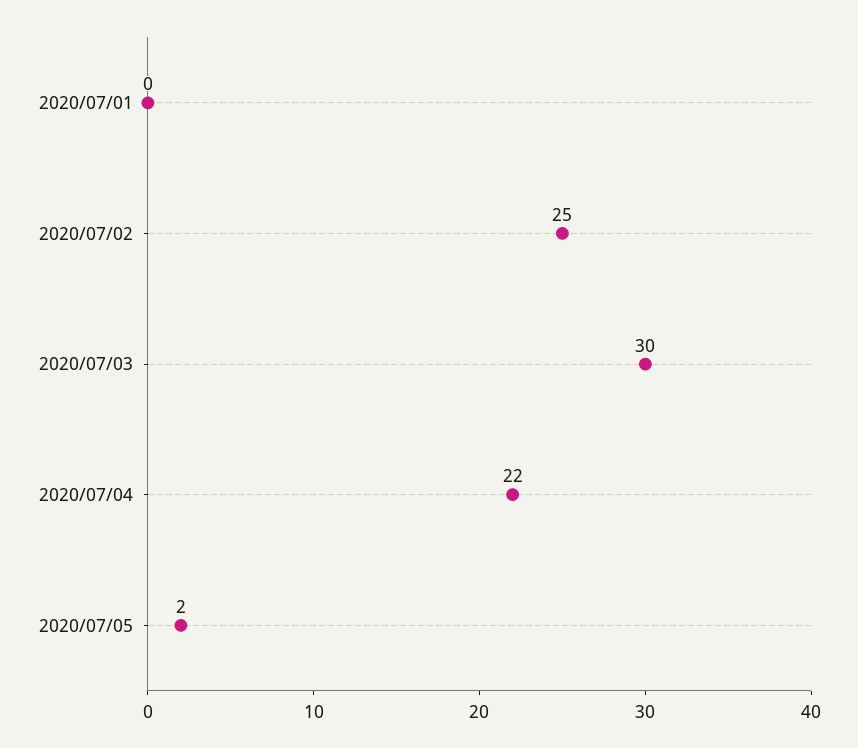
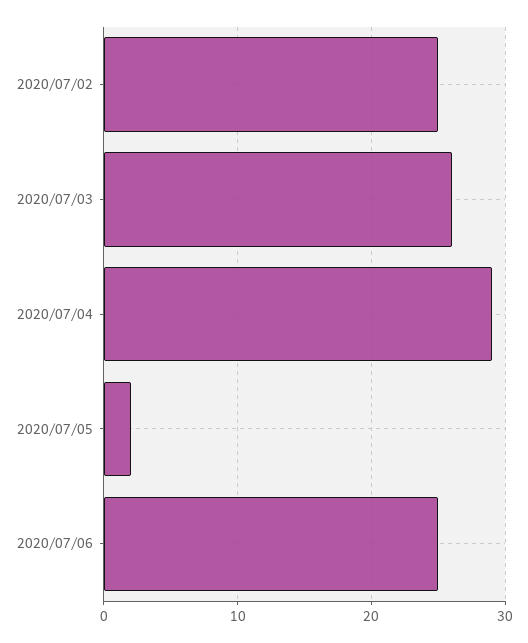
2020/07/01: 0 -> none
2020/07/03: 30 -> 26
2020/07/04: 22 -> 29
2020/07/06: none -> 25

